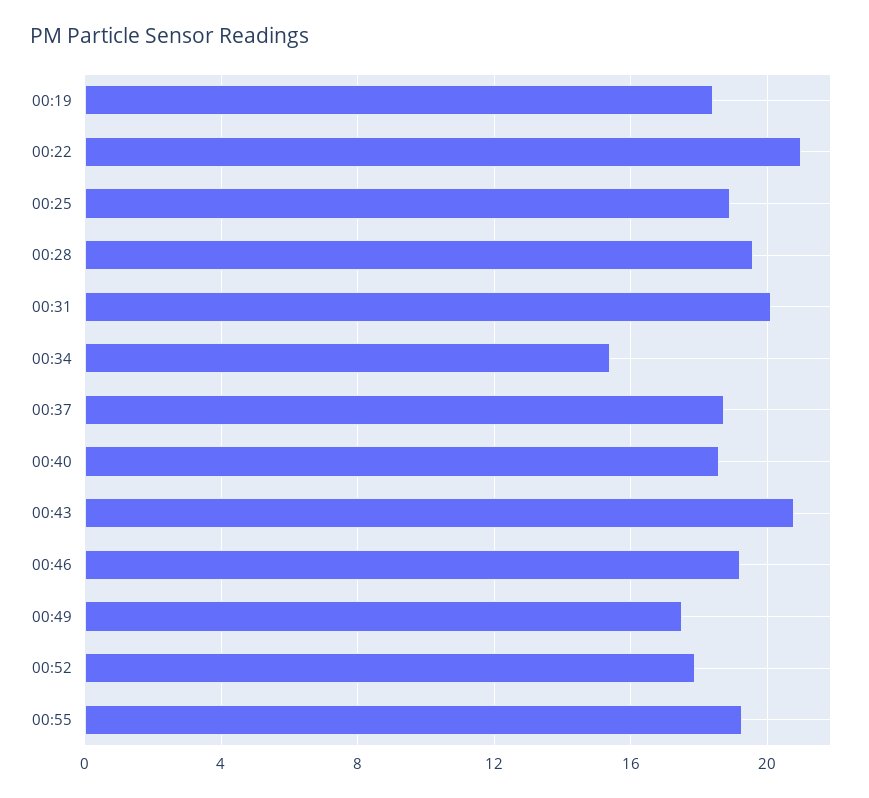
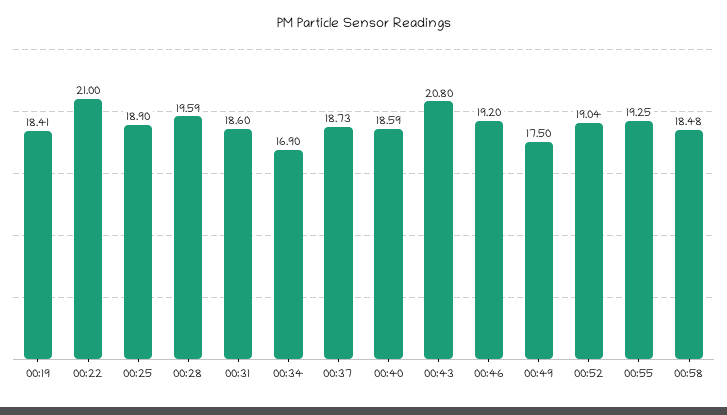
00:31: 20 -> 18.6
00:34: 15.5 -> 16.9
00:52: 18 -> 19.04
00:58: none -> 18.48

